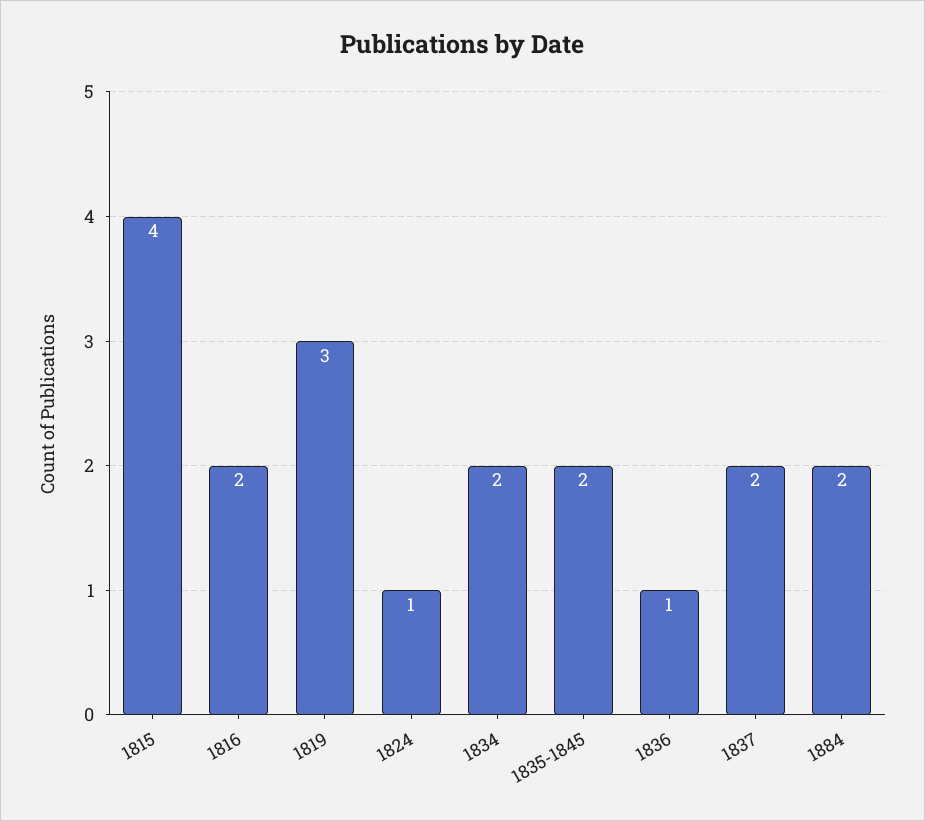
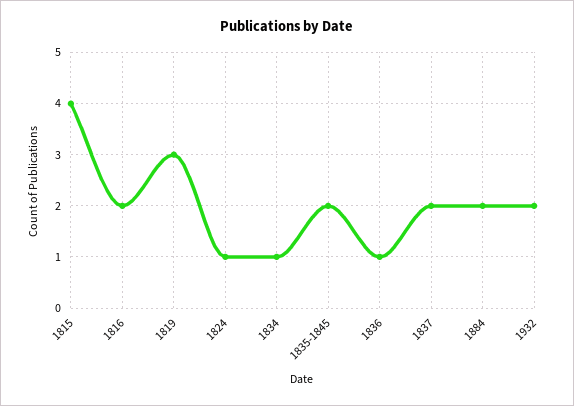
1834: 2 -> 1
1932: none -> 2

